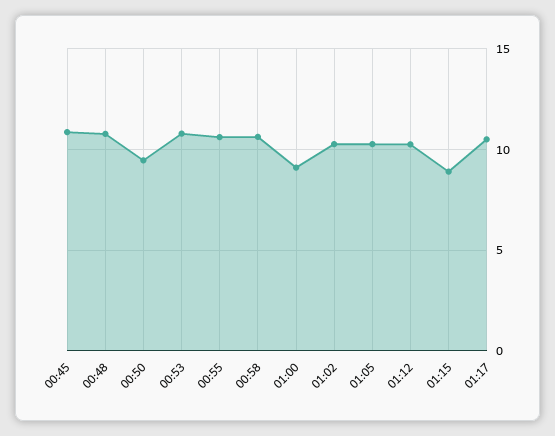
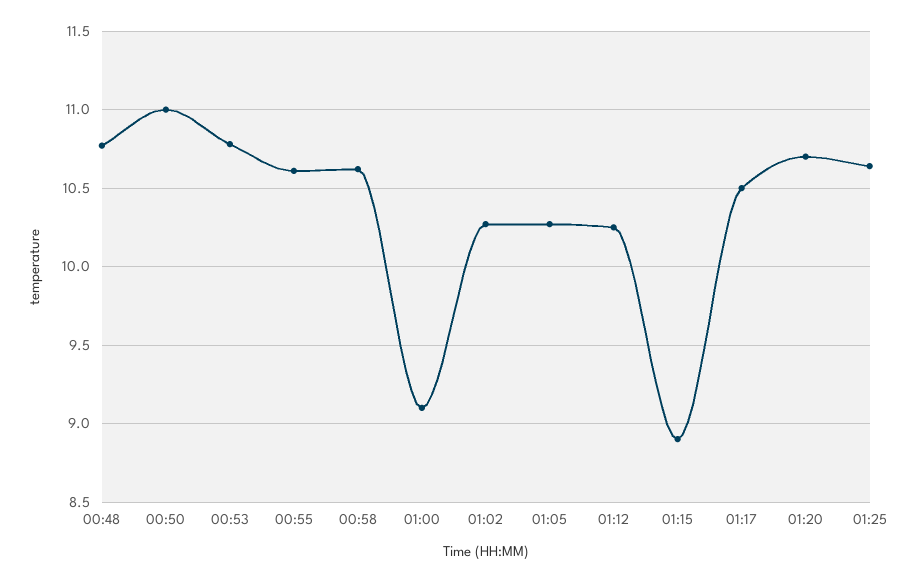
00:45: 11 -> none
00:50: 9.5 -> 11
01:20: none -> 10.7
01:25: none -> 10.65

